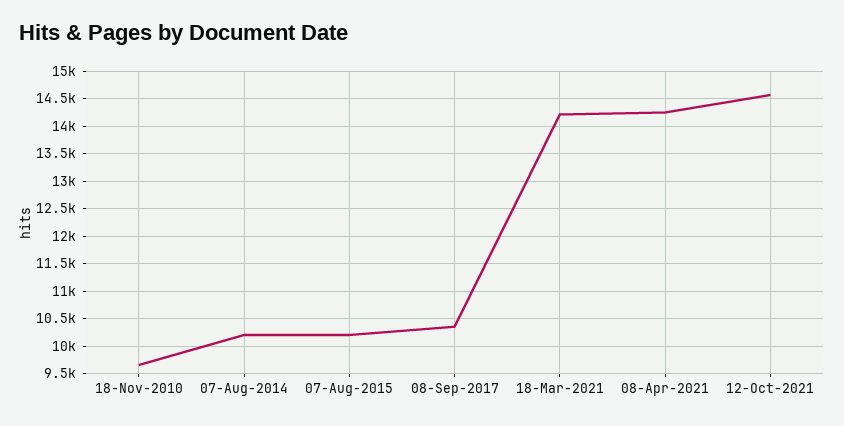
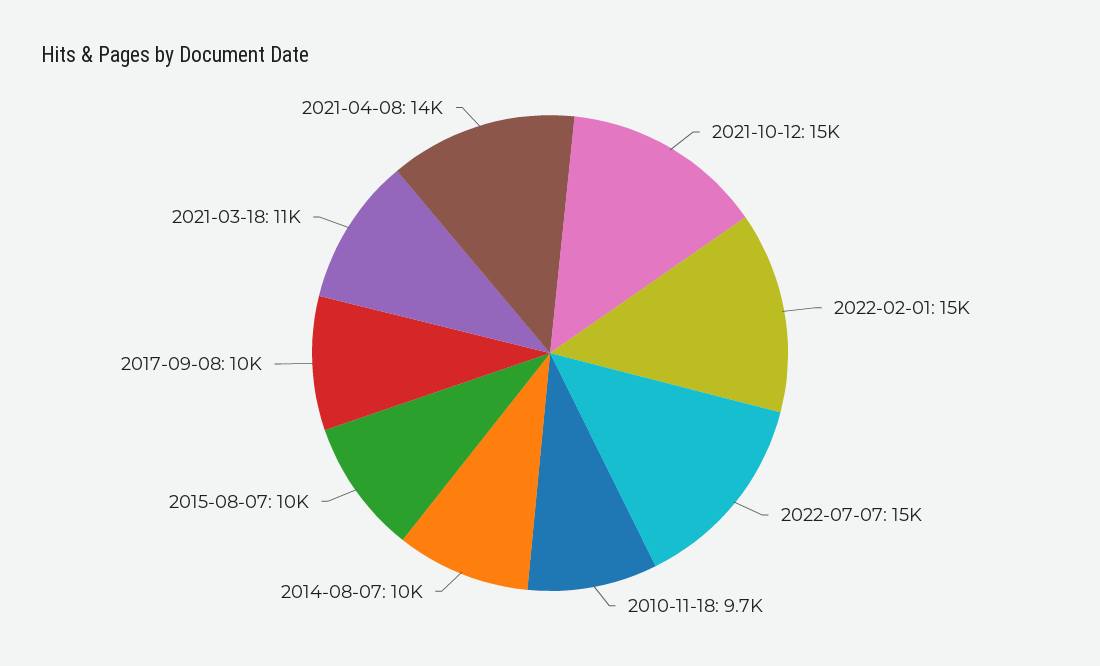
18-Mar-2021: 14250 -> 11000
2022-02-01: none -> 15000
2022-07-07: none -> 15000

